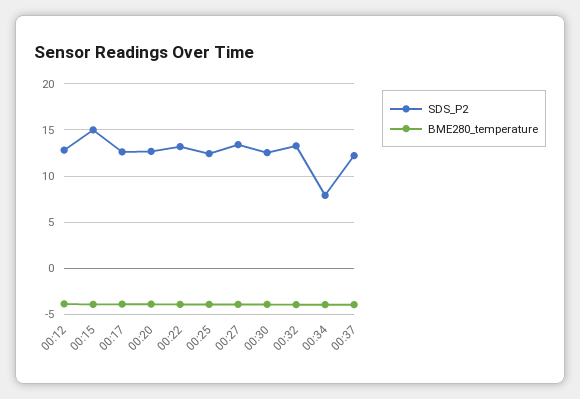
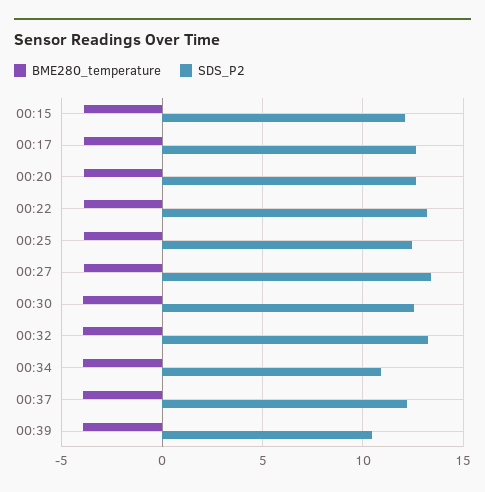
SDS_P2, 00:12: 13 -> none
BME280_temperature, 00:12: -4 -> none
SDS_P2, 00:15: 15 -> 12
SDS_P2, 00:34: 8 -> 11
BME280_temperature, 00:39: none -> -4
SDS_P2, 00:39: none -> 10.5

